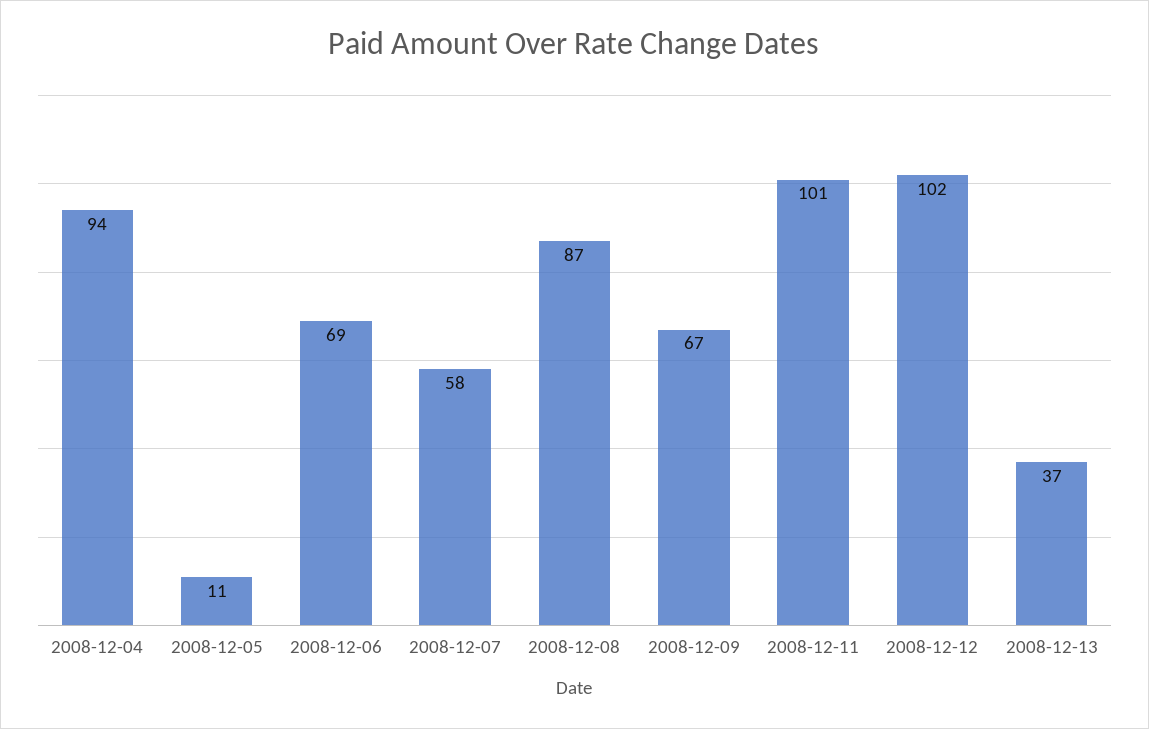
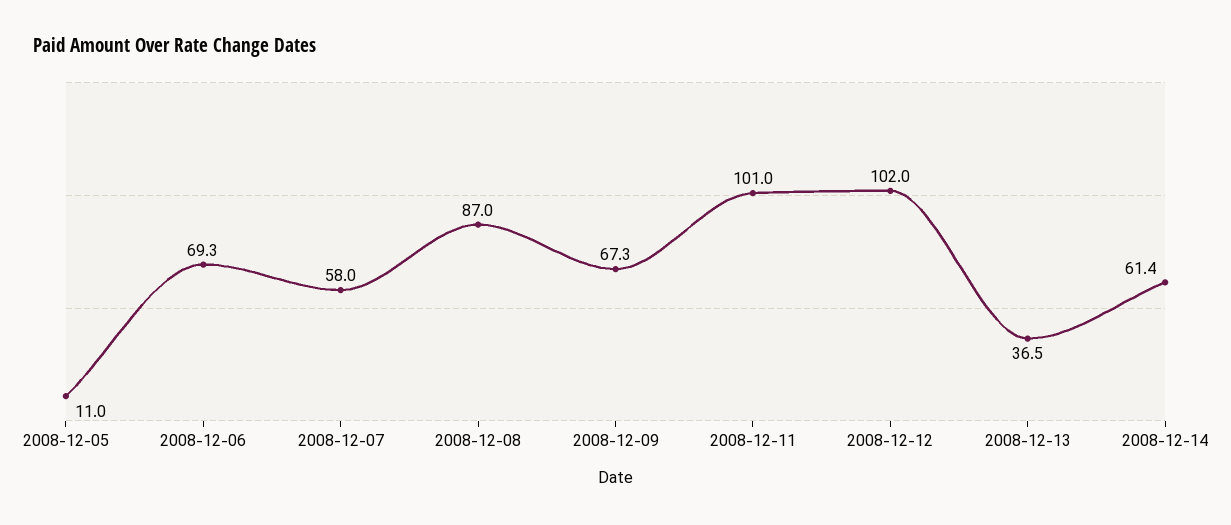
2008-12-04: 94 -> none
2008-12-14: none -> 61.4

